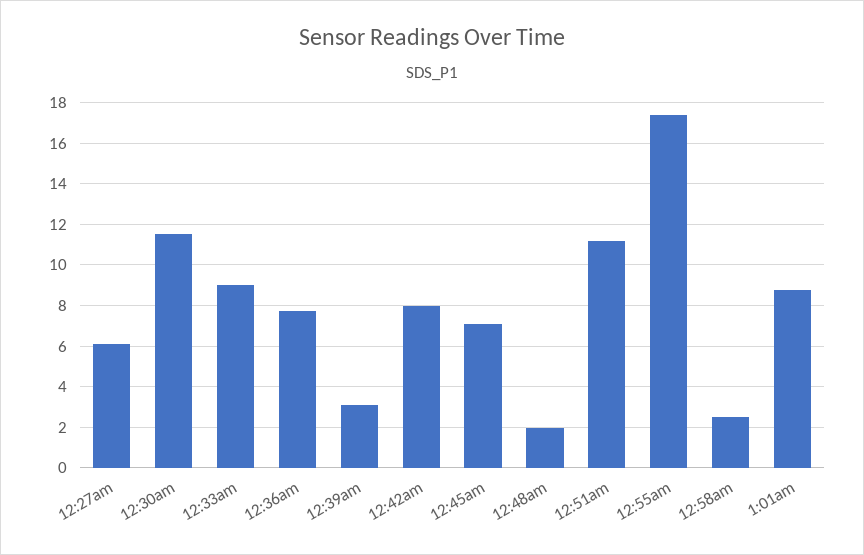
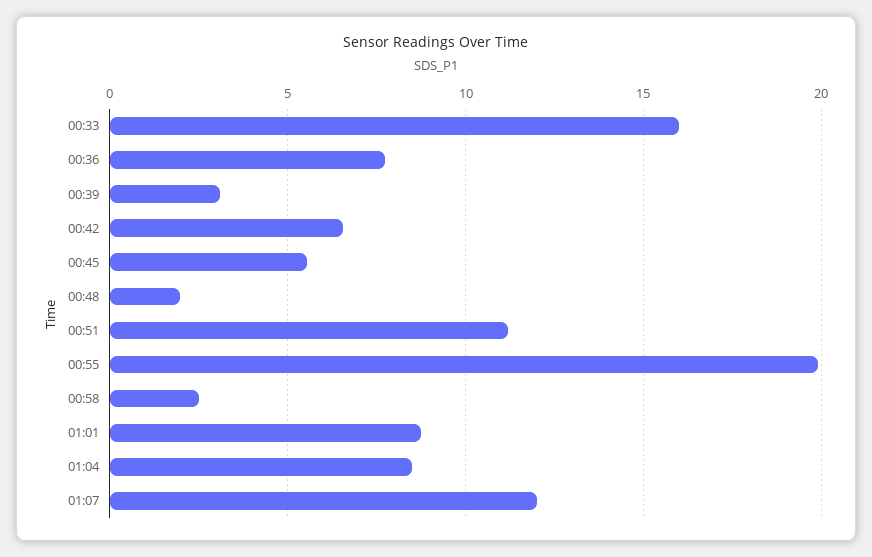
12:27am: 6 -> none
12:30am: 11.5 -> none
12:33am: 9 -> 16
12:42am: 8 -> 6.5
12:45am: 7 -> 5.5
12:55am: 17.5 -> 20
01:04: none -> 8.5
01:07: none -> 12

